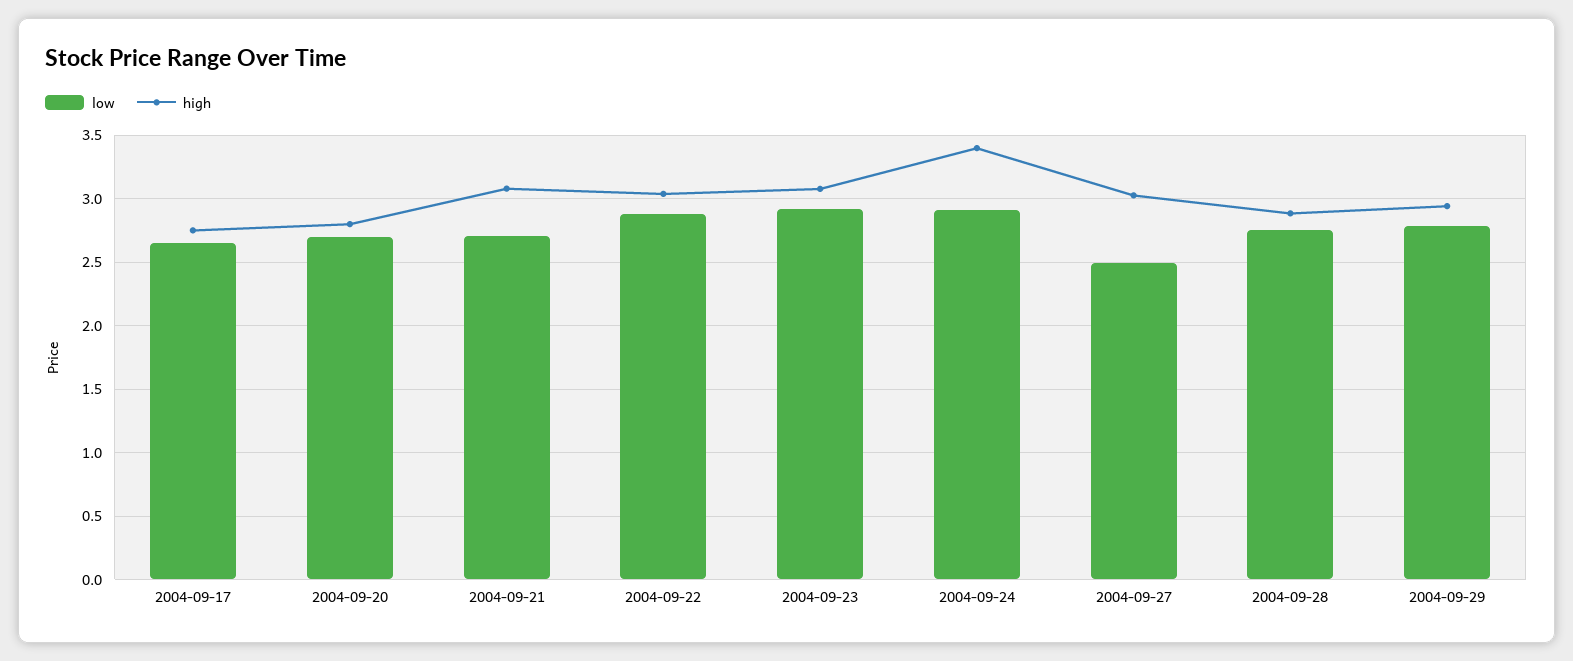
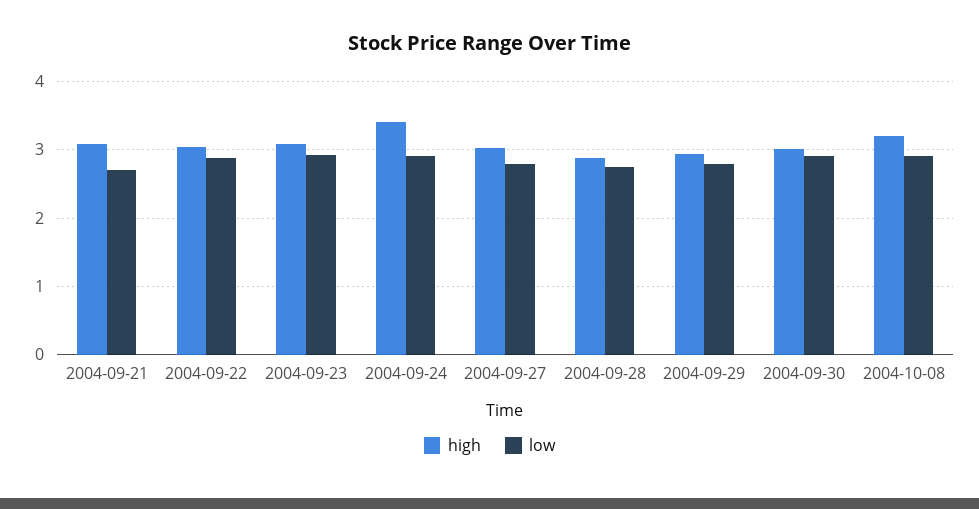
low, 2004-09-17: 2.65 -> none
high, 2004-09-17: 2.75 -> none
low, 2004-09-20: 2.7 -> none
high, 2004-09-20: 2.8 -> none
low, 2004-09-27: 2.5 -> 2.8
high, 2004-09-30: none -> 3
low, 2004-09-30: none -> 2.9
high, 2004-10-08: none -> 3.2
low, 2004-10-08: none -> 2.9

